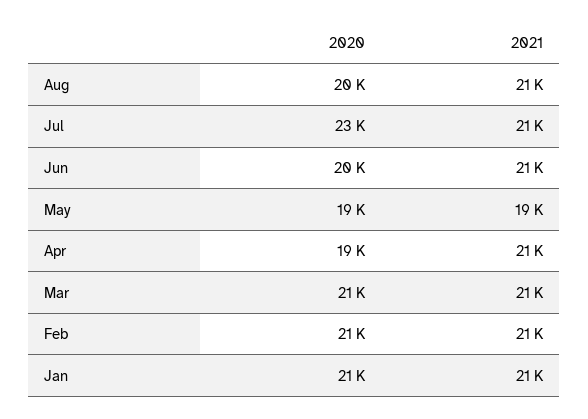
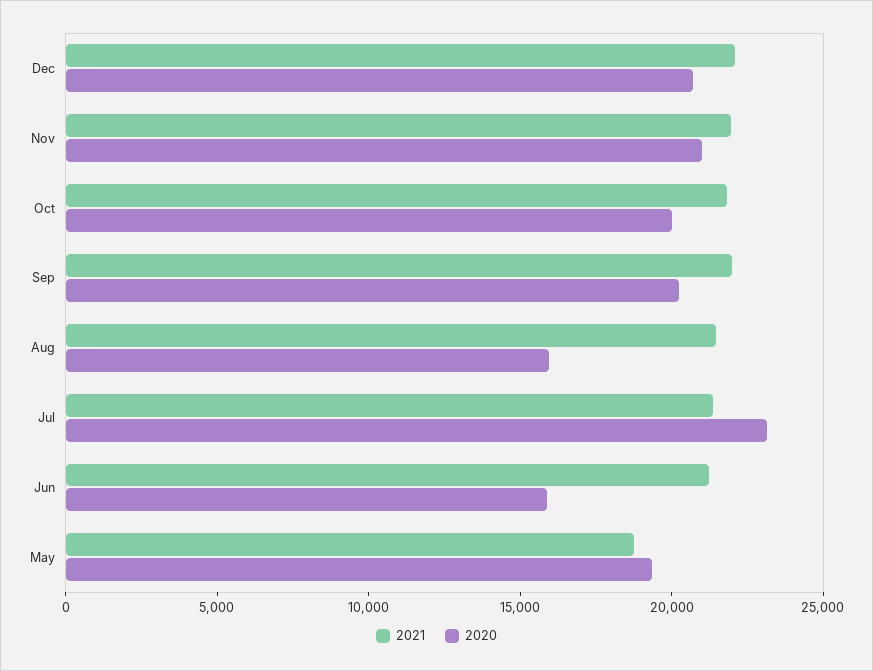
2020, Aug: 20000 -> 16000
2020, Jun: 20000 -> 16000
2020, Apr: 19000 -> none
2021, Apr: 21000 -> none
2020, Mar: 21000 -> none
2021, Mar: 21000 -> none
2020, Feb: 21000 -> none
2021, Feb: 21000 -> none
2020, Jan: 21000 -> none
2021, Jan: 21000 -> none
2021, Dec: none -> 22000
2020, Dec: none -> 21000
2021, Nov: none -> 22000
2020, Nov: none -> 21000
2021, Oct: none -> 22000
2020, Oct: none -> 20000
2021, Sep: none -> 22000
2020, Sep: none -> 20000

